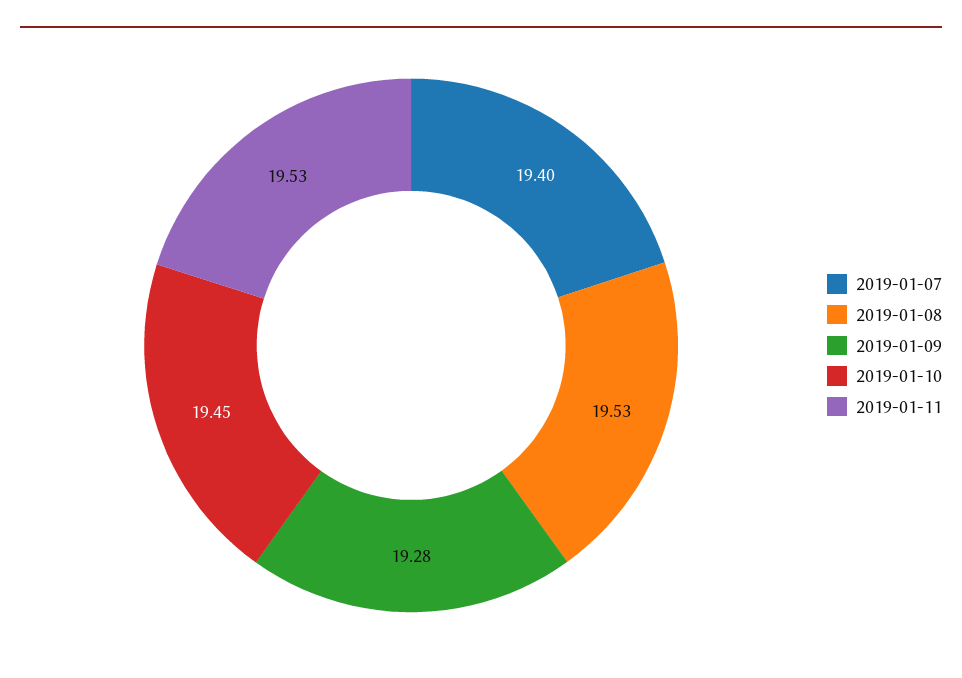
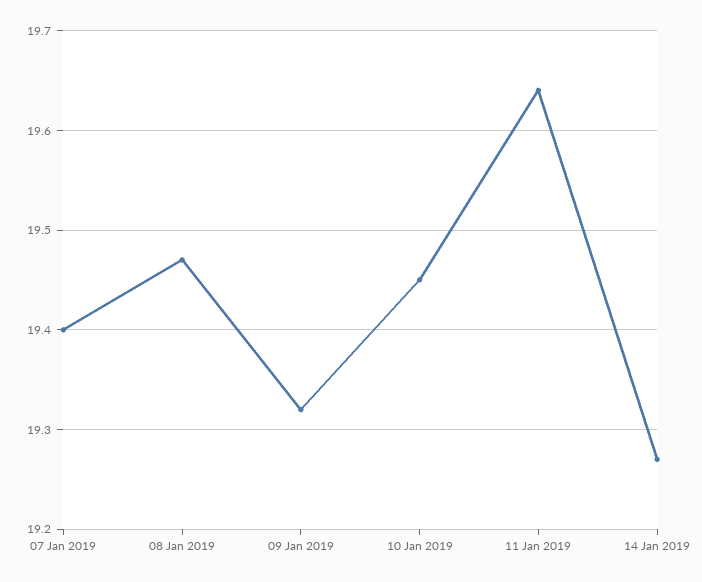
2019-01-08: 19.53 -> 19.47
2019-01-09: 19.28 -> 19.32
2019-01-11: 19.53 -> 19.64
14 Jan 2019: none -> 19.27

